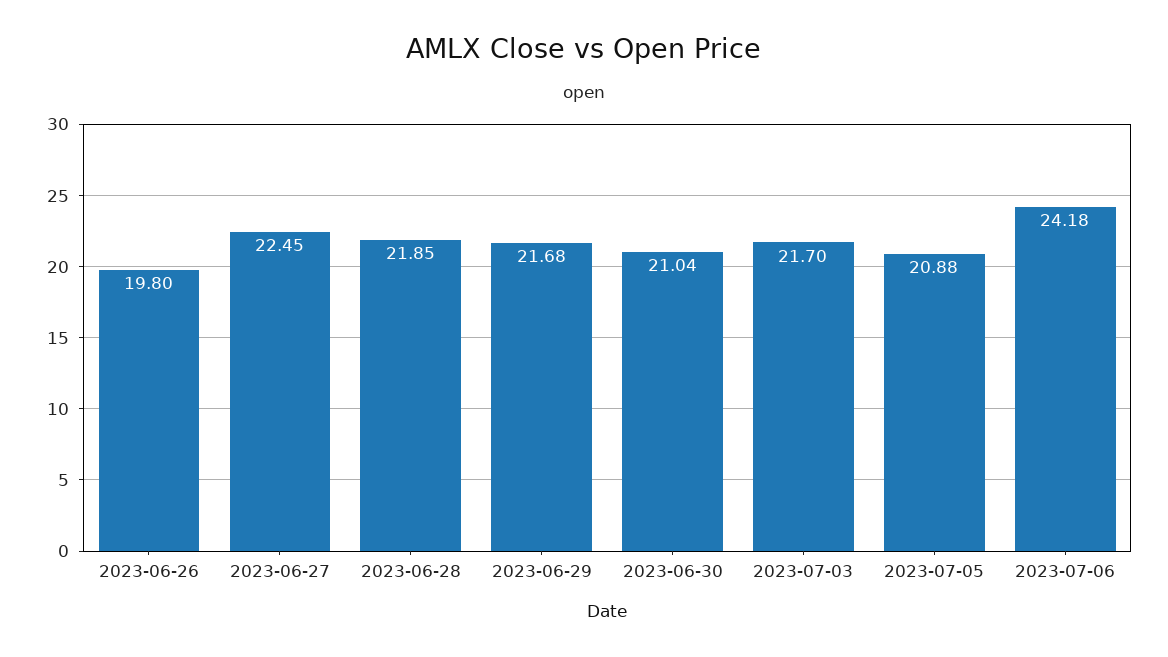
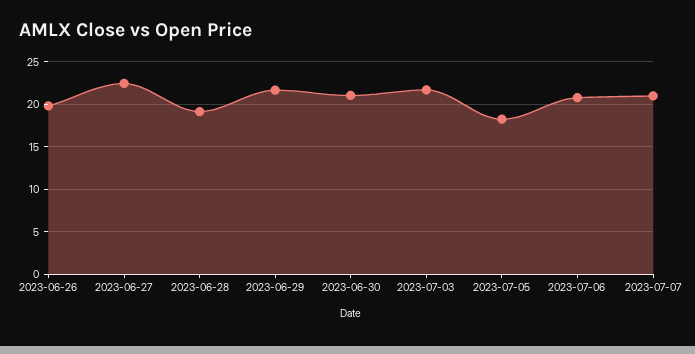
2023-06-28: 21.85 -> 19
2023-07-05: 20.88 -> 18
2023-07-06: 24.18 -> 21
2023-07-07: none -> 21

